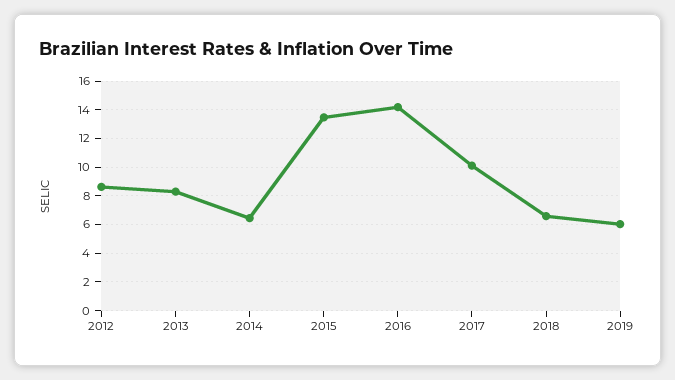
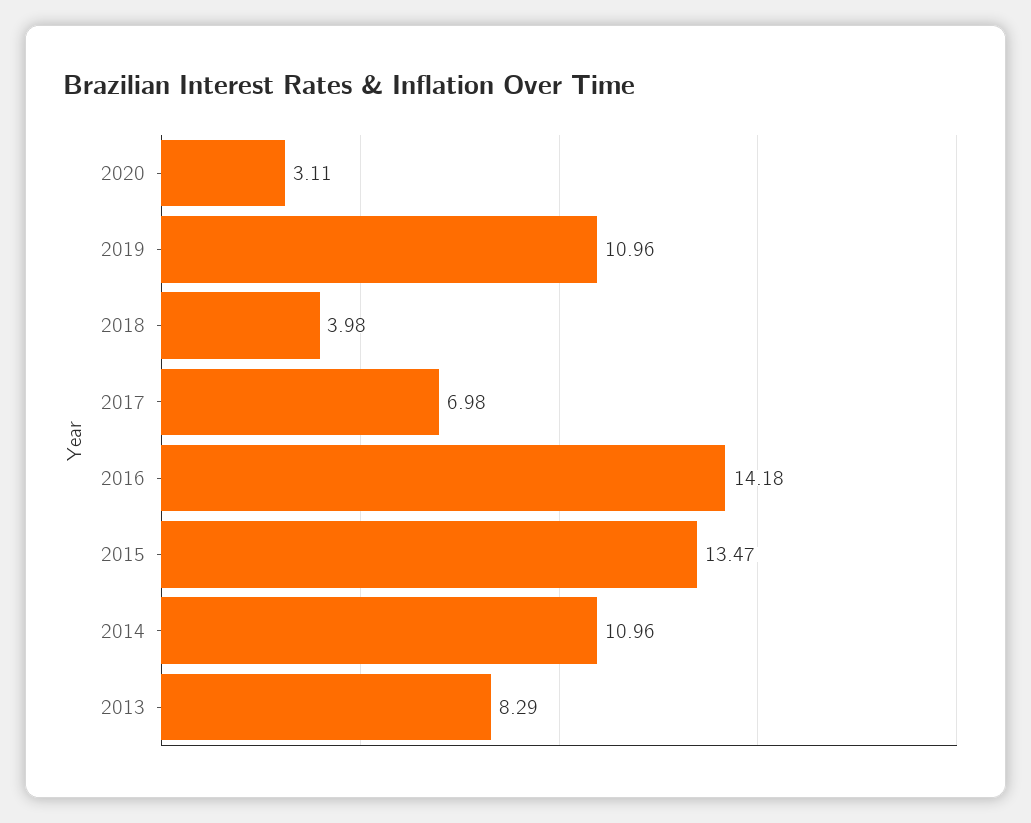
2012: 8.5 -> none
2014: 6.5 -> 10.96
2017: 10 -> 6.98
2018: 6.5 -> 3.98
2019: 6 -> 10.96
2020: none -> 3.11

